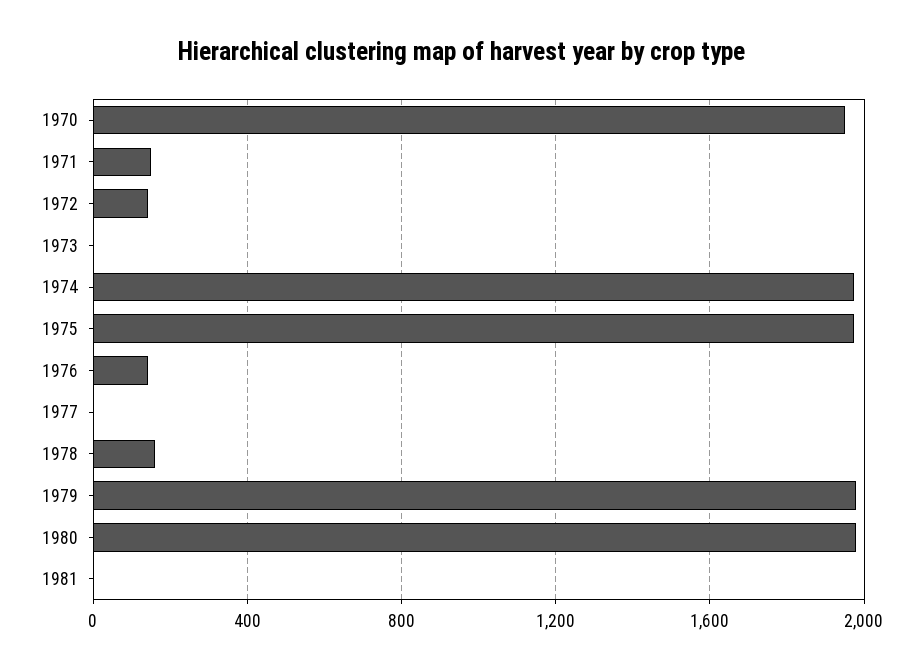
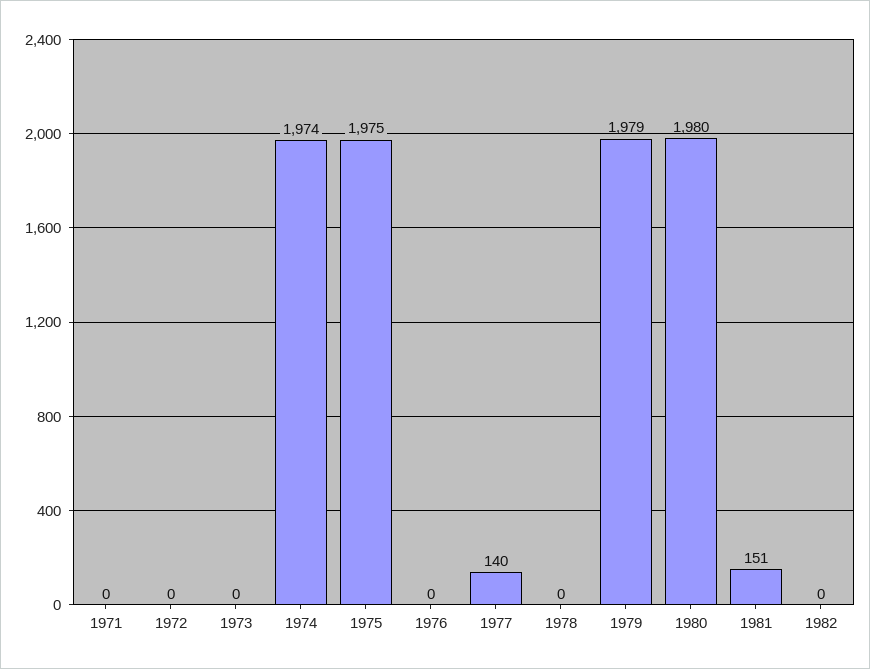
1970: 1950 -> none
1971: 150 -> 0
1972: 150 -> 0
1976: 150 -> 0
1977: 0 -> 140
1978: 150 -> 0
1981: 0 -> 151
1982: none -> 0

